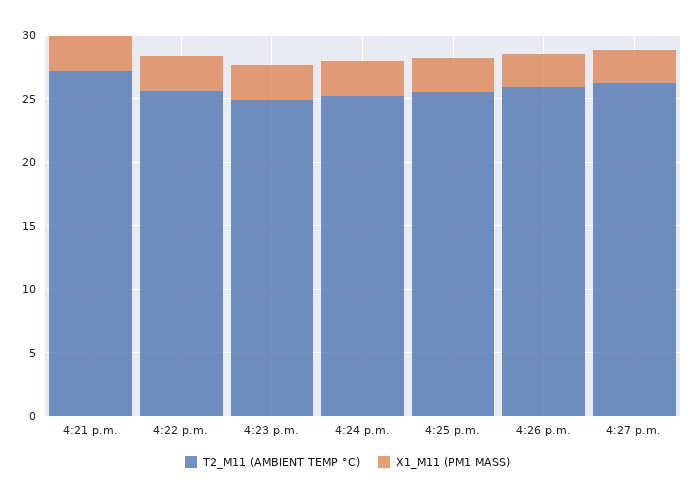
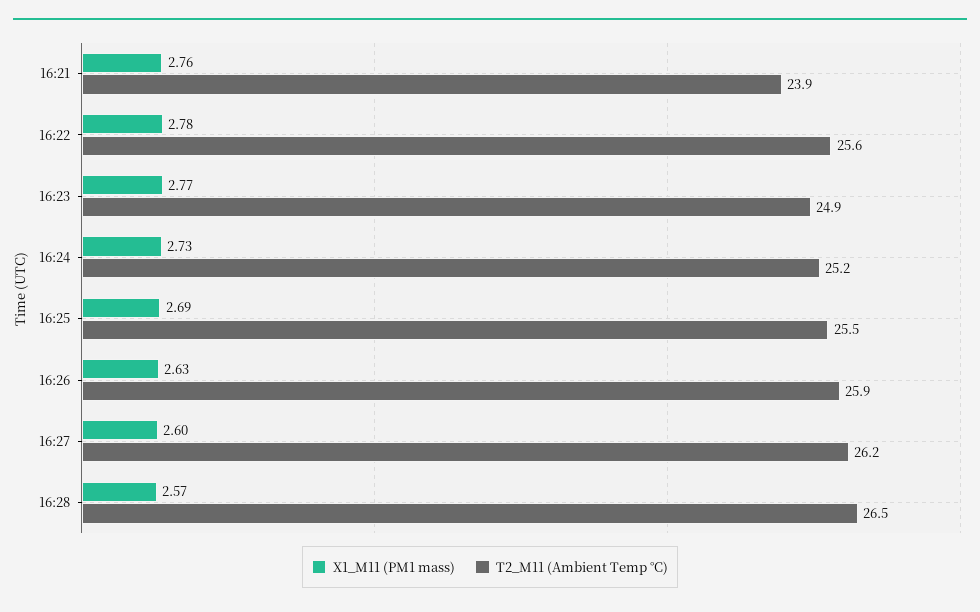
T2_M11 (AMBIENT TEMP °C), 4:21 p.m.: 27 -> 23.9
X1_M11 (PM1 MASS), 16:28: none -> 2.57
T2_M11 (AMBIENT TEMP °C), 16:28: none -> 26.5

